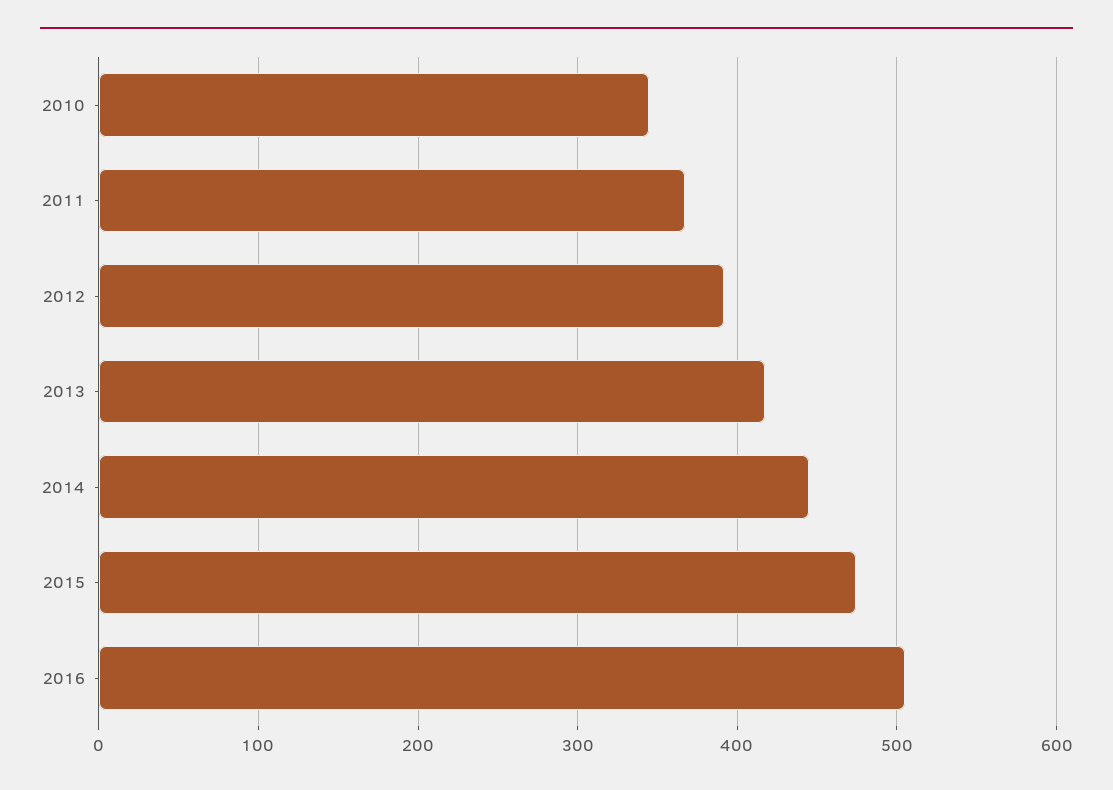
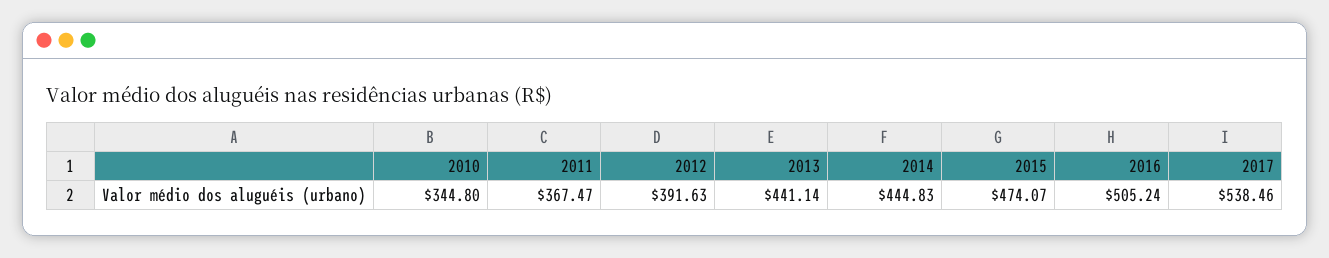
2013: 420 -> 441.14
2017: none -> 538.46

